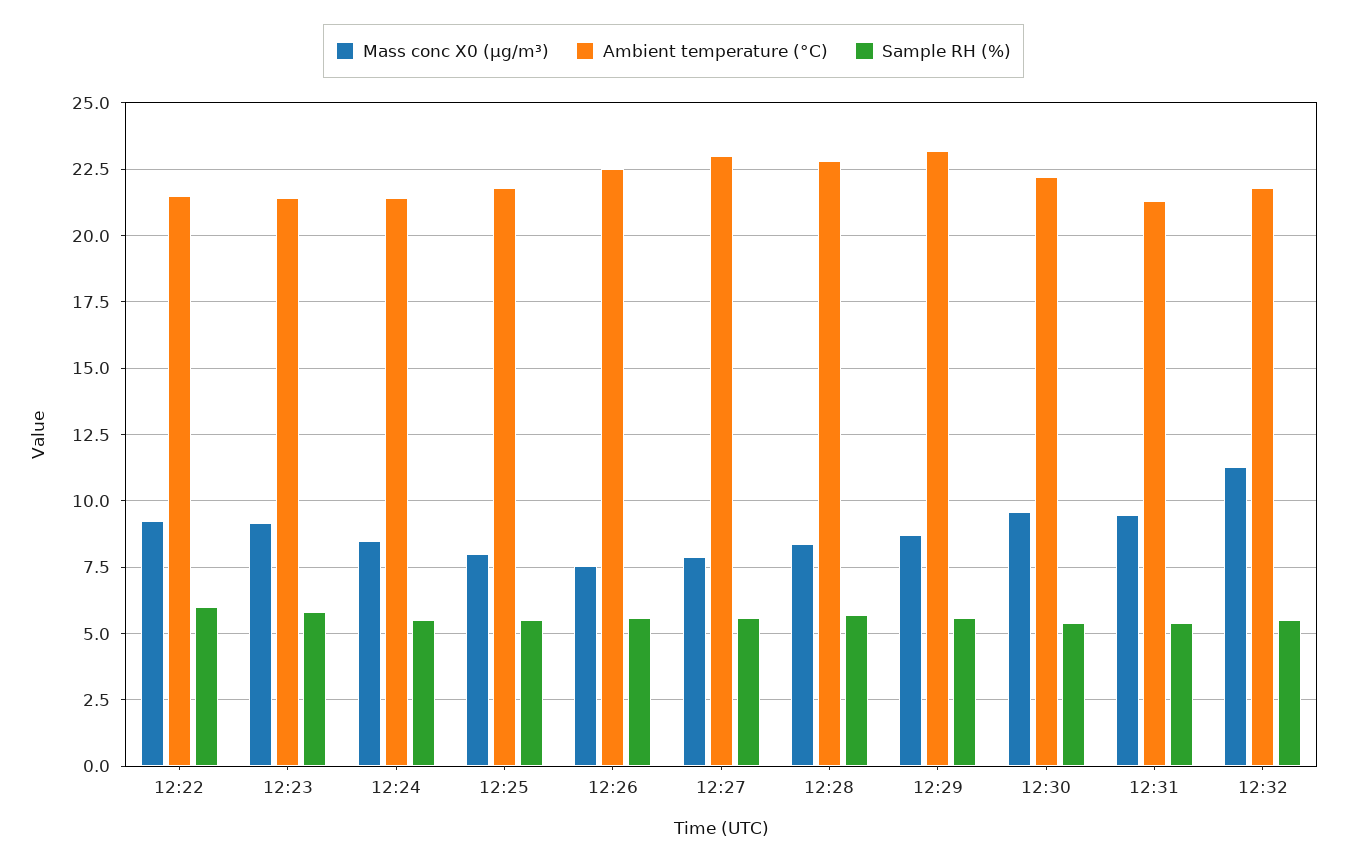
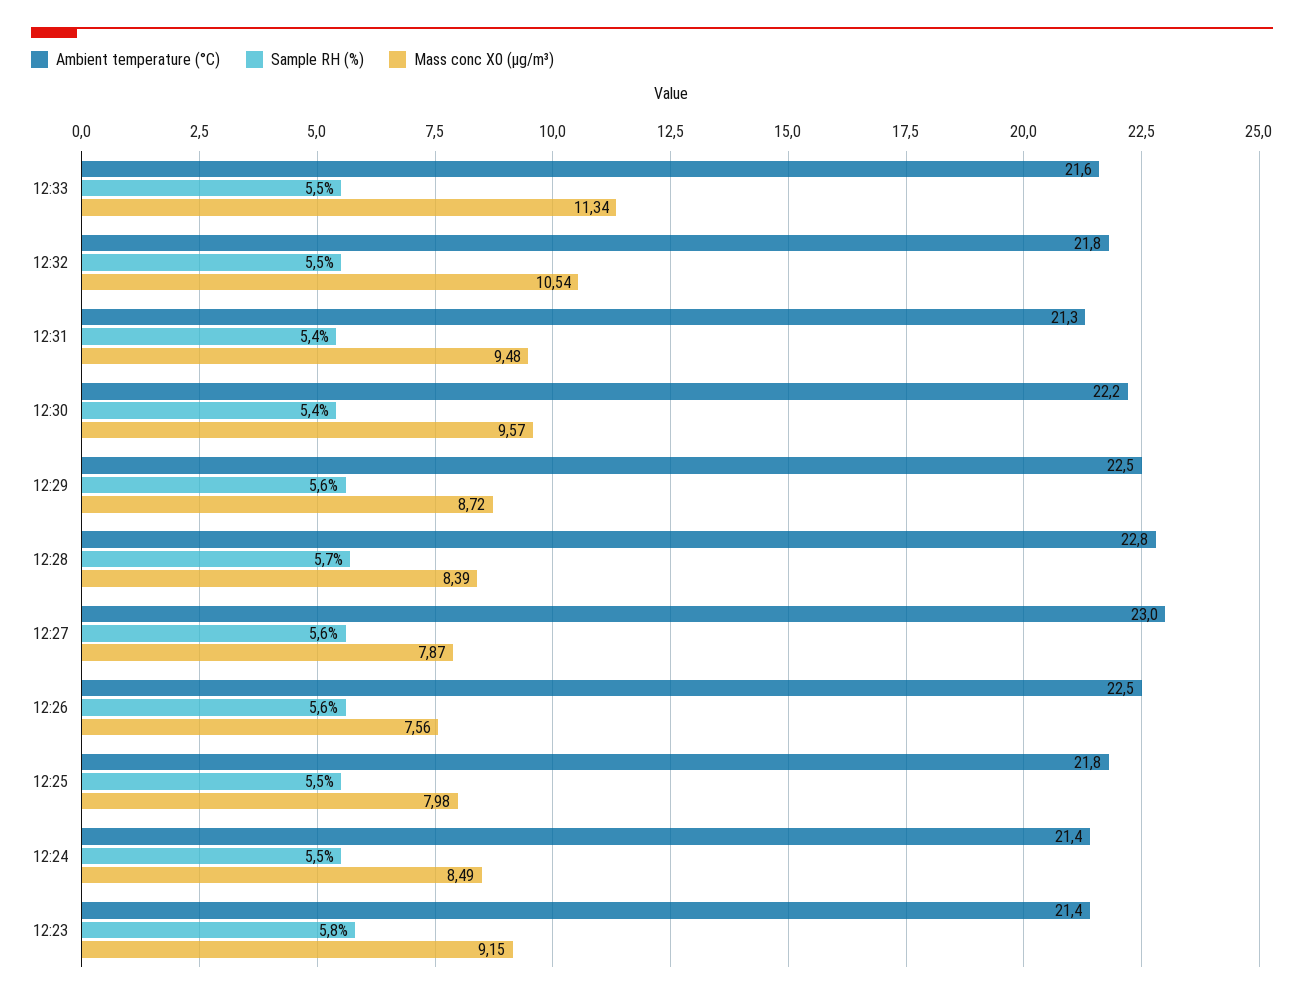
Mass conc X0 (μg/m³), 12:22: 9.25 -> none
Ambient temperature (°C), 12:22: 21.5 -> none
Sample RH (%), 12:22: 6 -> none
Ambient temperature (°C), 12:29: 23.25 -> 22.5
Mass conc X0 (μg/m³), 12:32: 11.25 -> 10.54
Ambient temperature (°C), 12:33: none -> 21.6
Sample RH (%), 12:33: none -> 5.5
Mass conc X0 (μg/m³), 12:33: none -> 11.34

